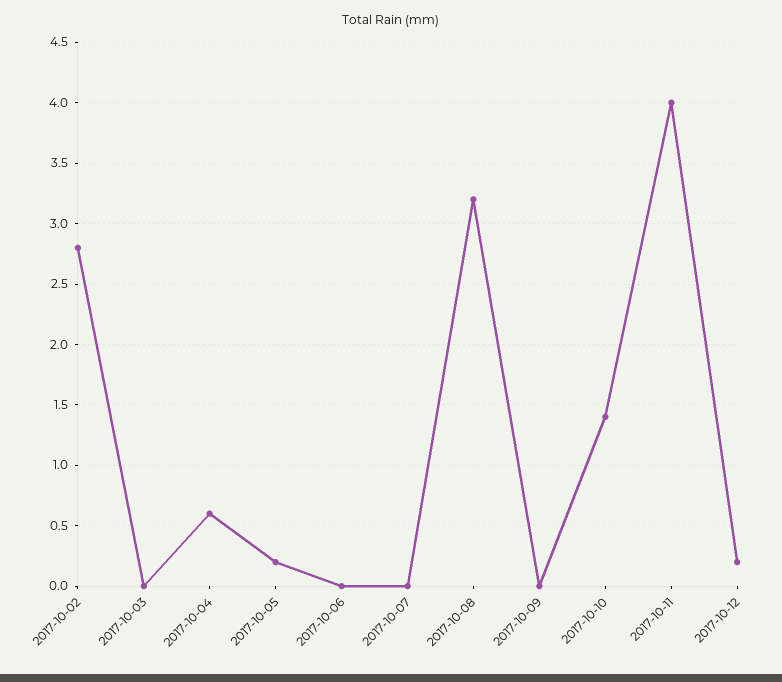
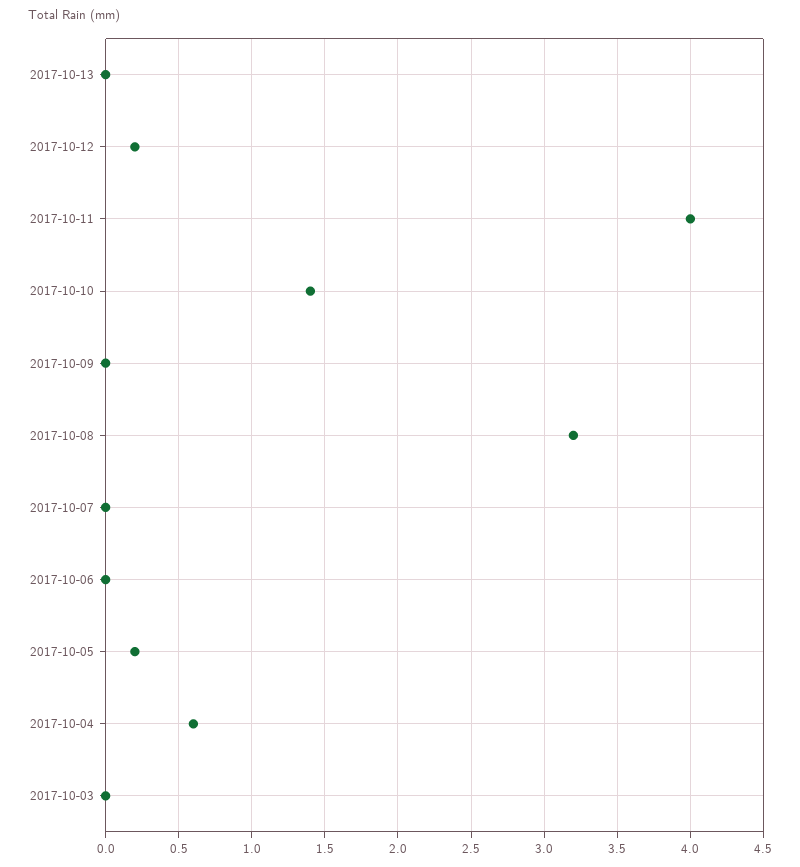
2017-10-02: 2.8 -> none
2017-10-13: none -> 0

